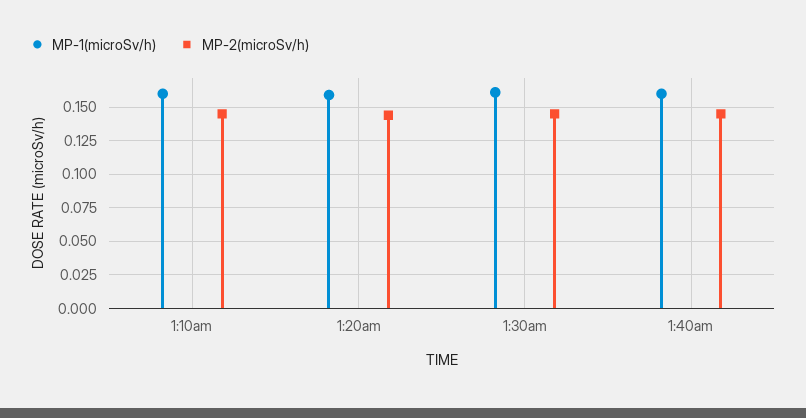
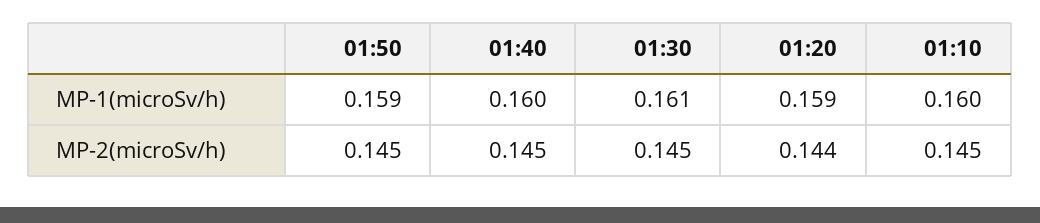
MP-1(microSv/h), 01:50: none -> 0.159
MP-2(microSv/h), 01:50: none -> 0.145

